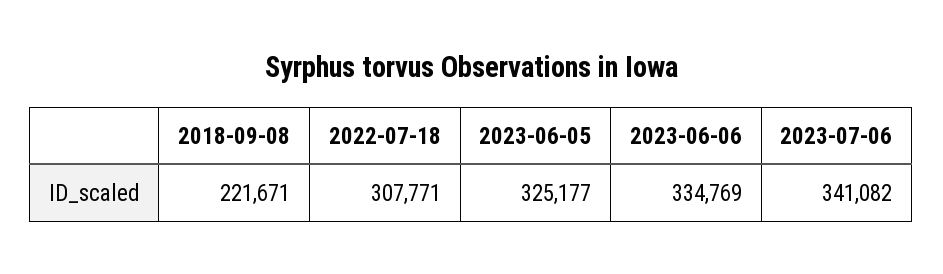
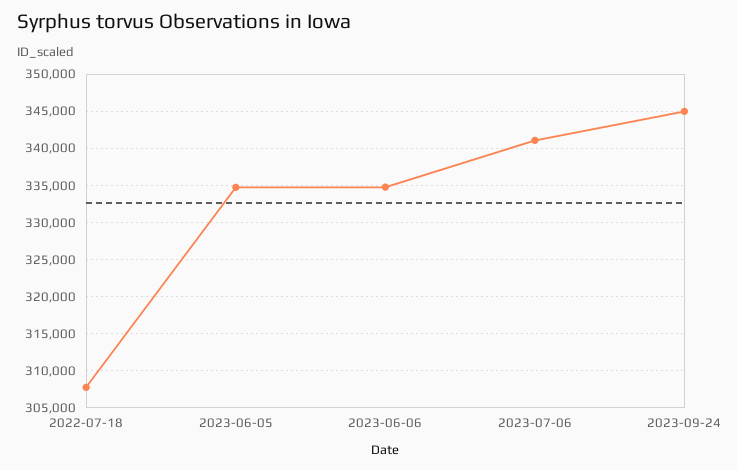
2018-09-08: 221671 -> none
2023-06-05: 325177 -> 335000
2023-09-24: none -> 345000

